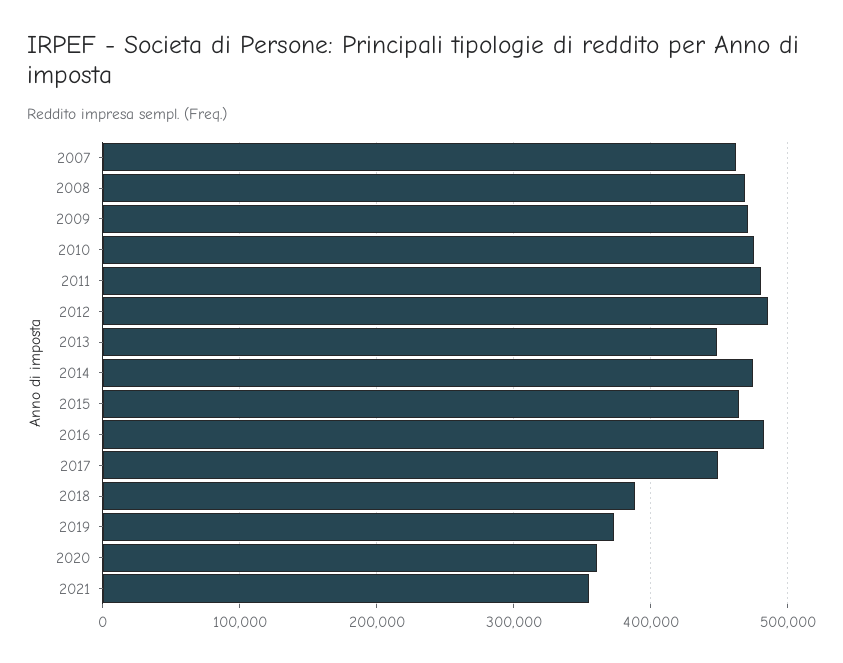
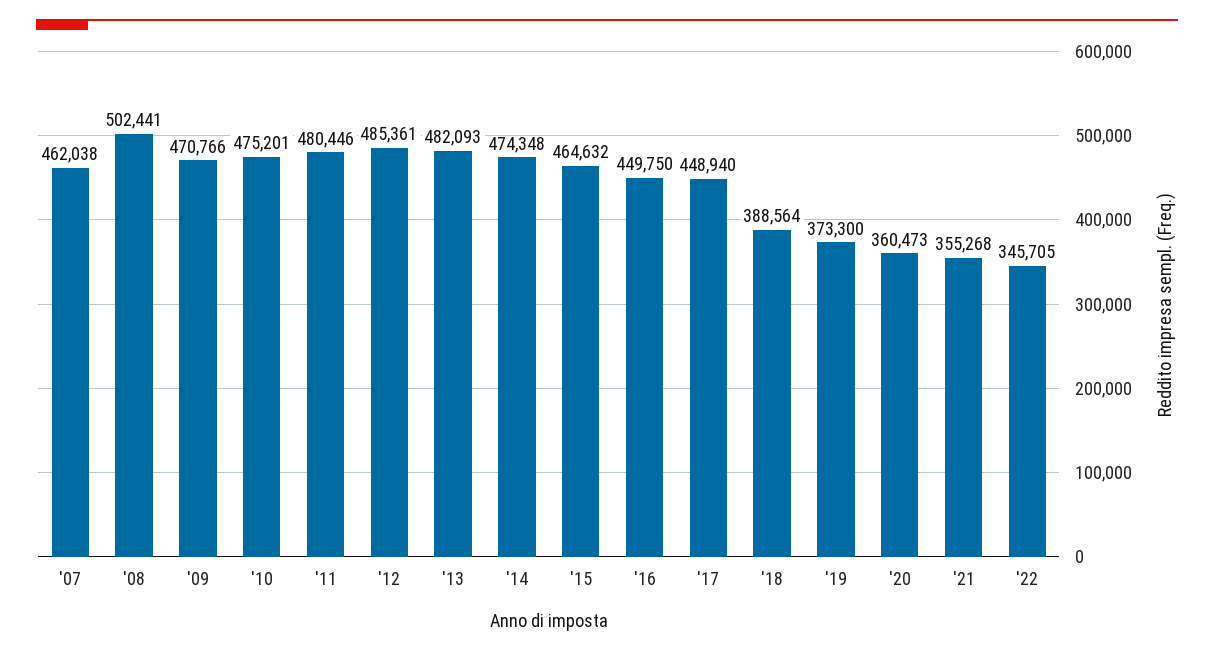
2008: 470000 -> 502441
2013: 450000 -> 482093
2016: 480000 -> 449750
'22: none -> 345705

